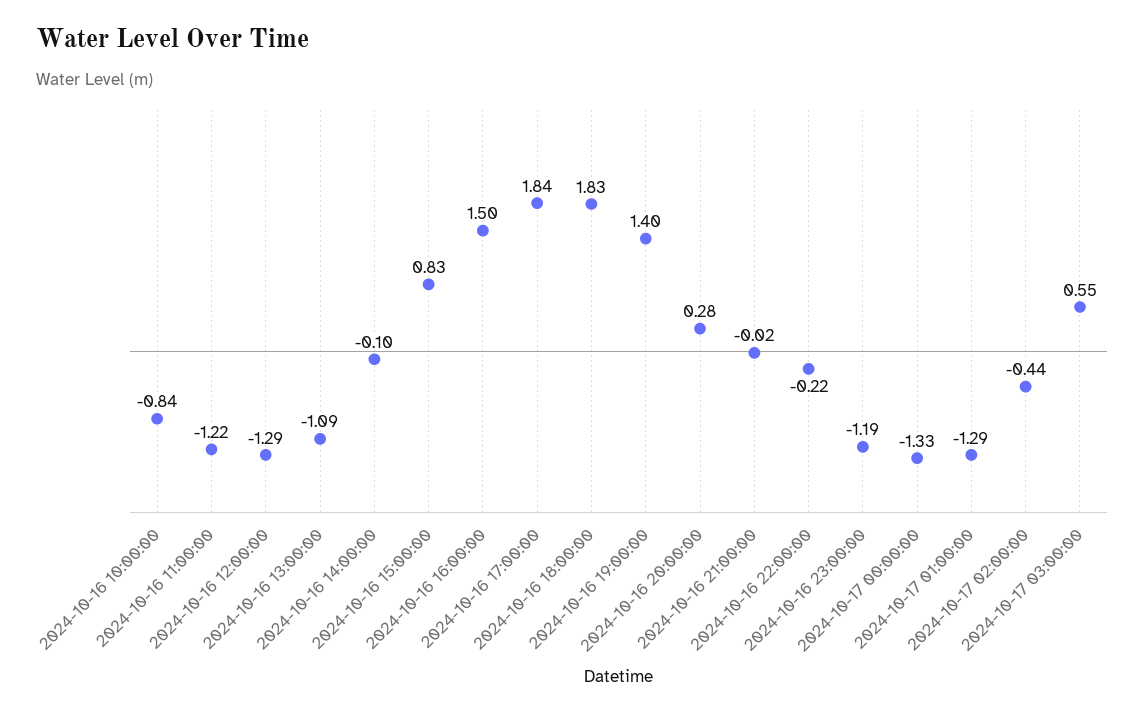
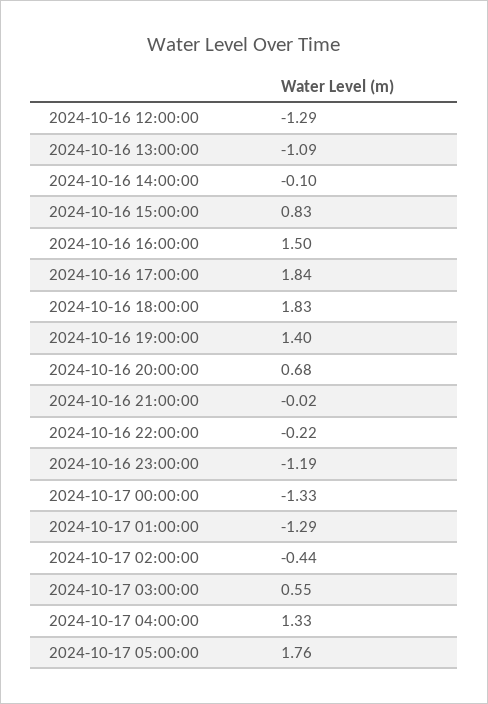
2024-10-16 10:00:00: -0.84 -> none
2024-10-16 11:00:00: -1.22 -> none
2024-10-16 20:00:00: 0.28 -> 0.68
2024-10-17 04:00:00: none -> 1.33
2024-10-17 05:00:00: none -> 1.76

